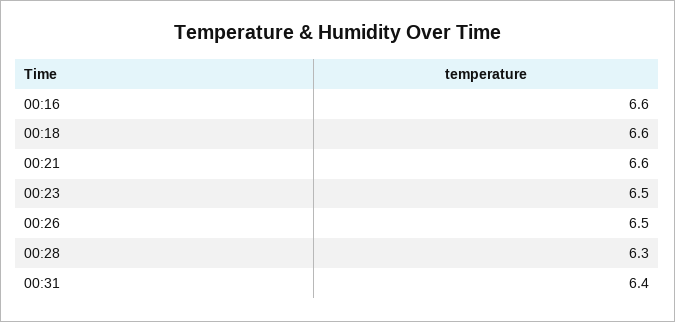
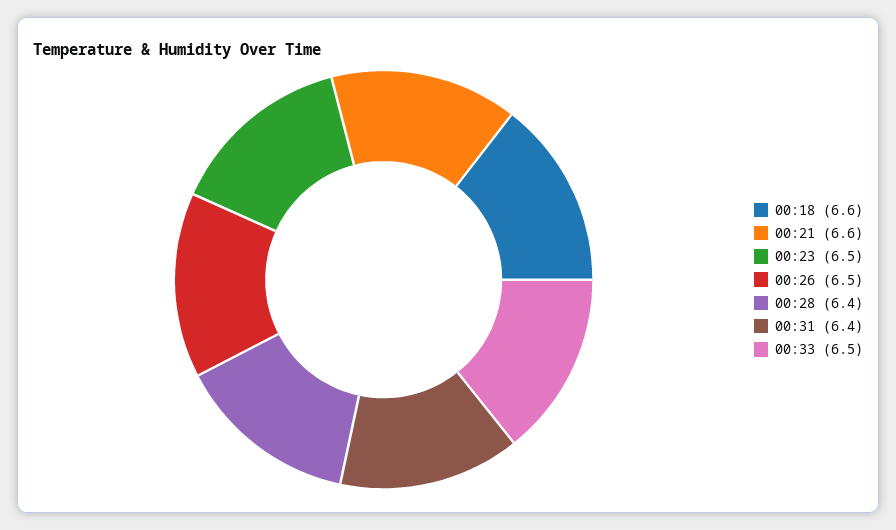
00:16: 6.6 -> none
00:28: 6.3 -> 6.4
00:33: none -> 6.5

